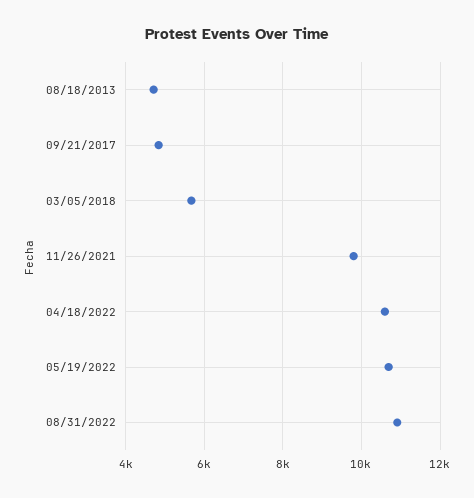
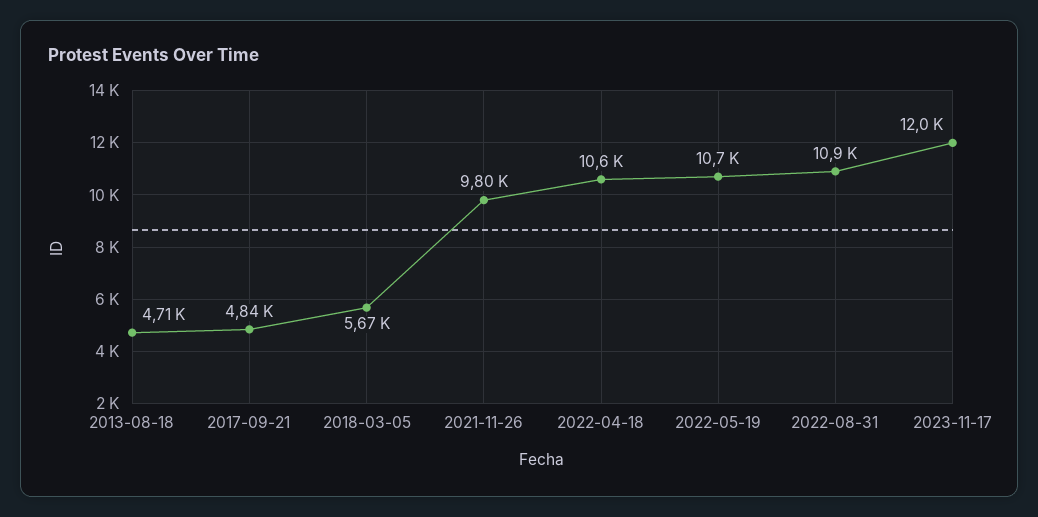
2023-11-17: none -> 12000

